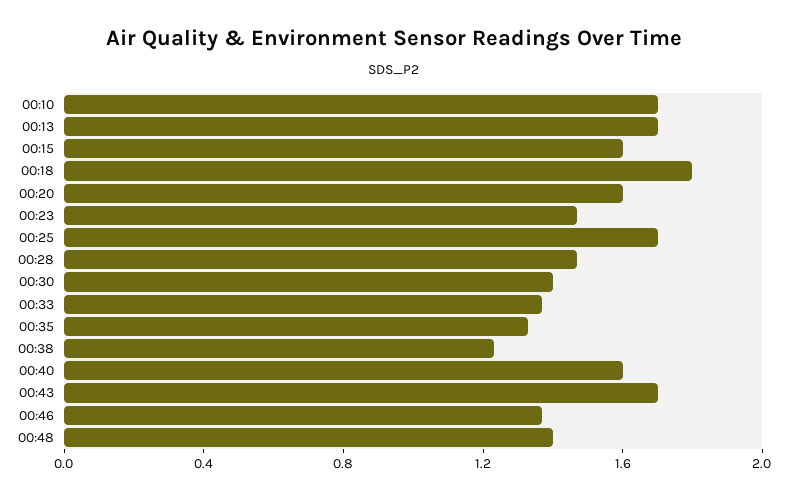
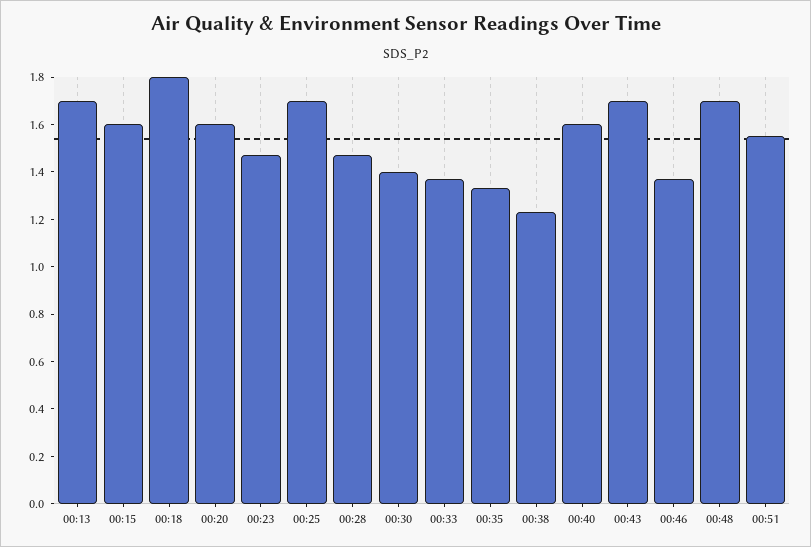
00:10: 1.7 -> none
00:48: 1.4 -> 1.7
00:51: none -> 1.55

